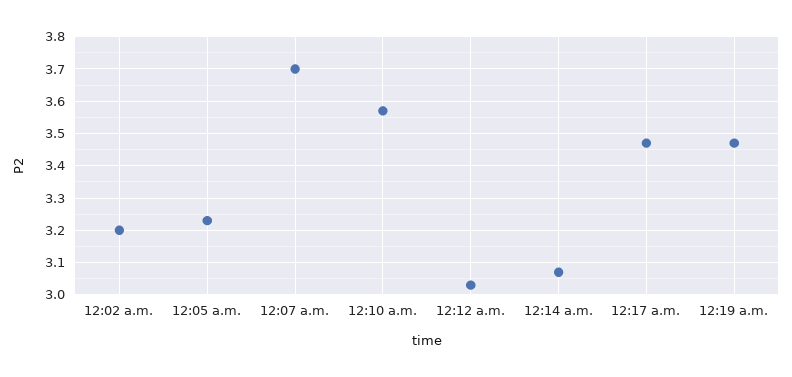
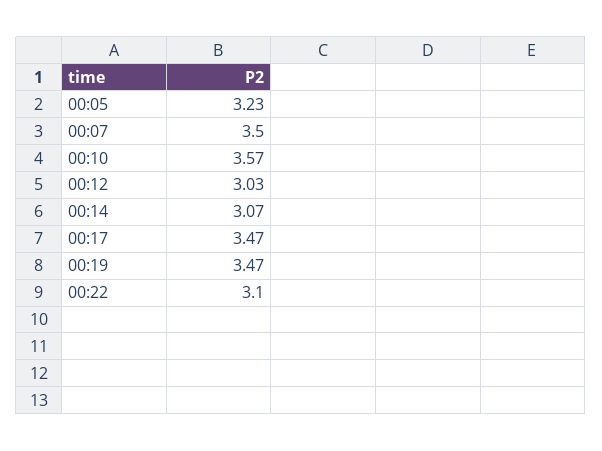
12:02 a.m.: 3.2 -> none
12:07 a.m.: 3.7 -> 3.5
00:22: none -> 3.1

